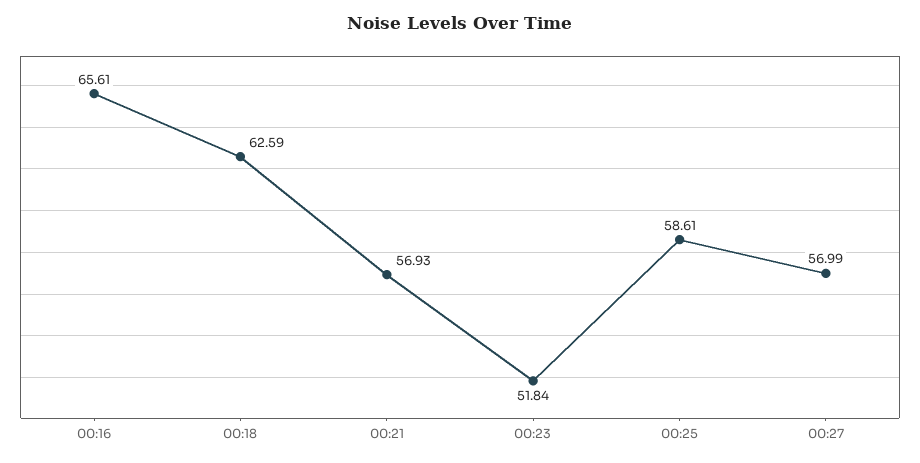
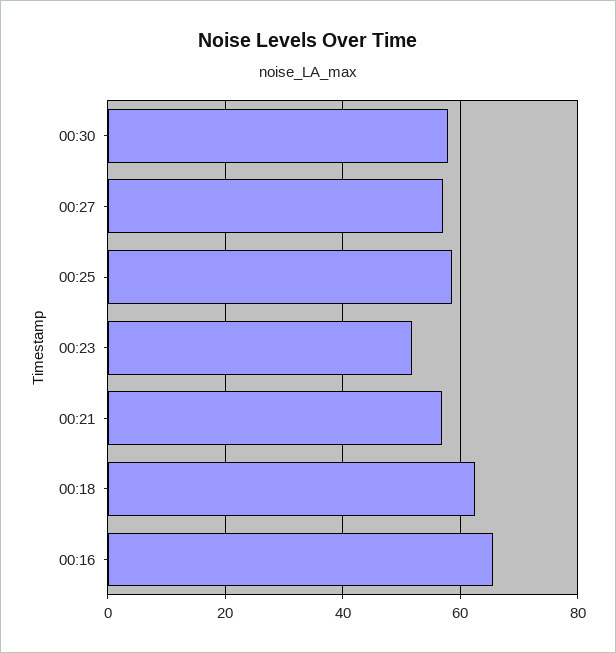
00:30: none -> 58

